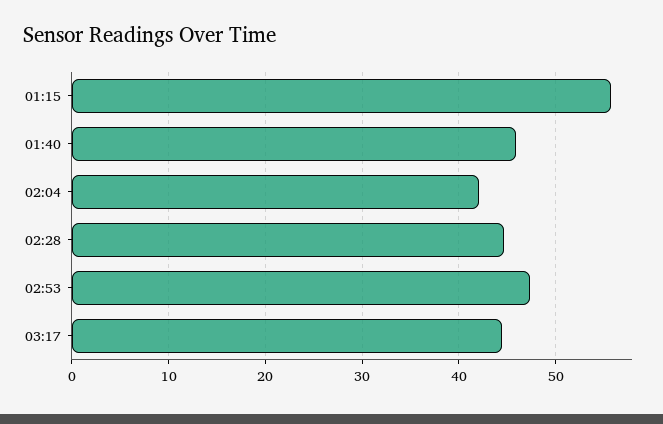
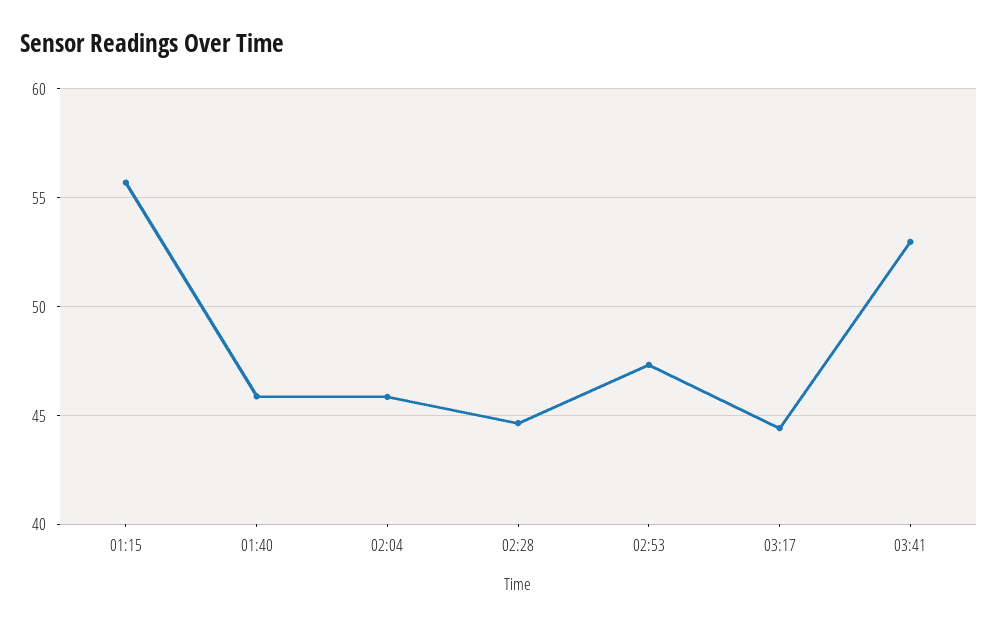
02:04: 42 -> 46
03:41: none -> 53

